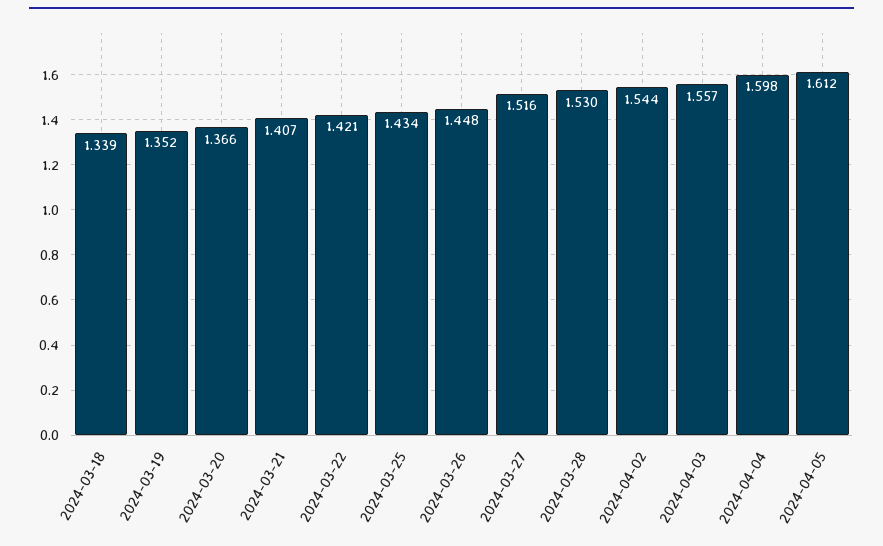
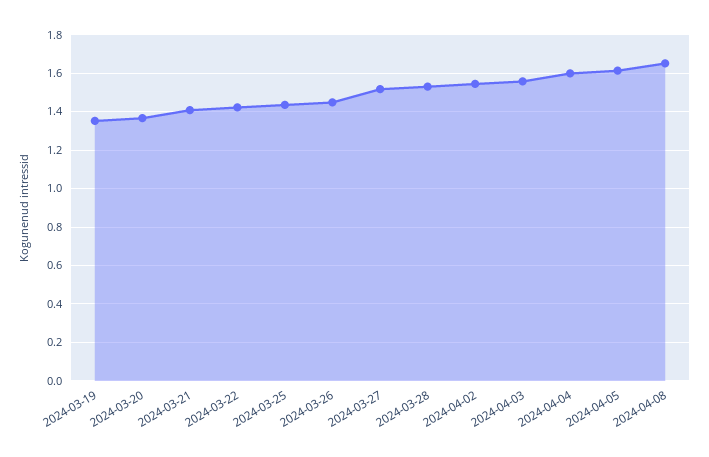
2024-03-18: 1.339 -> none
2024-04-08: none -> 1.65

